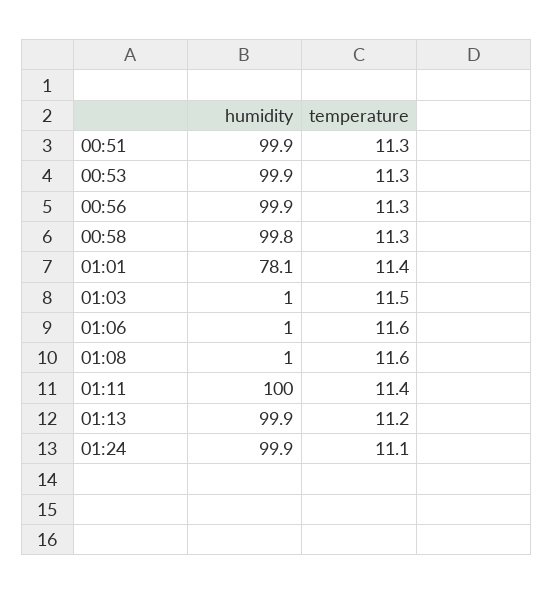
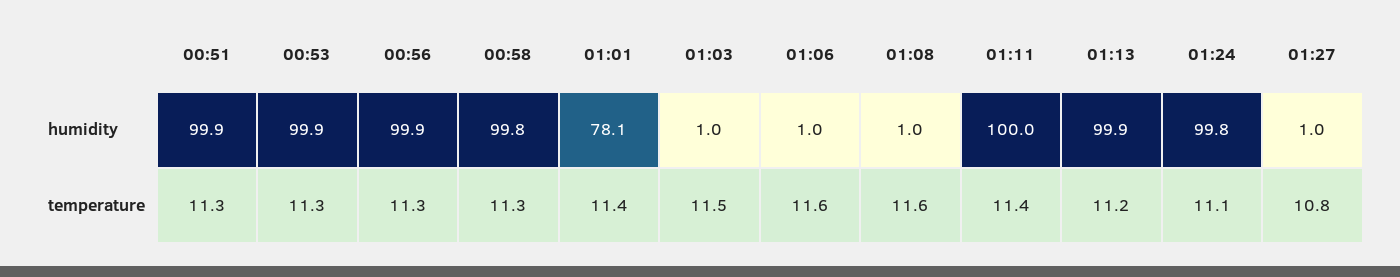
humidity, 01:24: 99.9 -> 99.8
humidity, 01:27: none -> 1
temperature, 01:27: none -> 10.8

